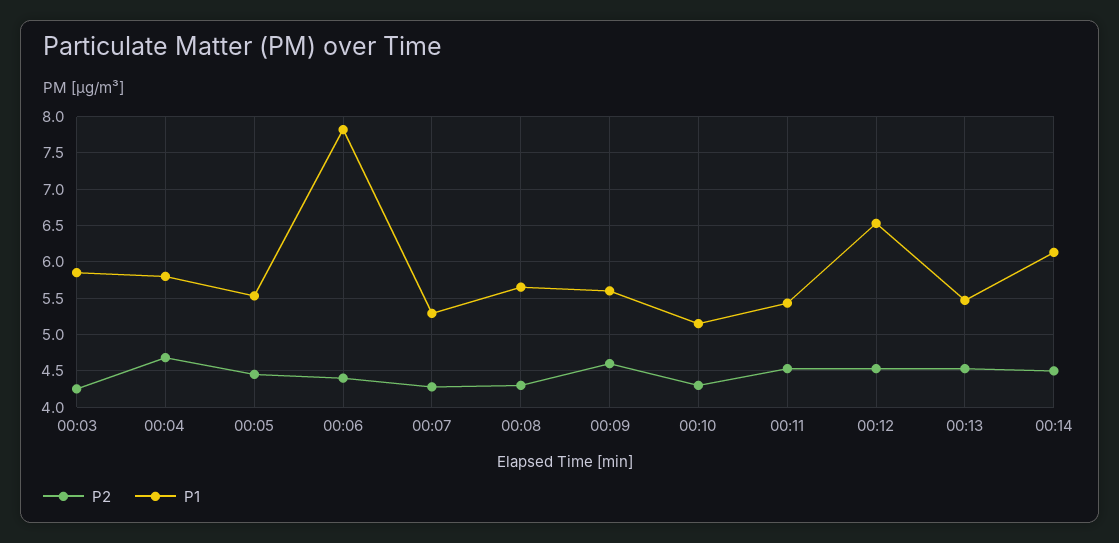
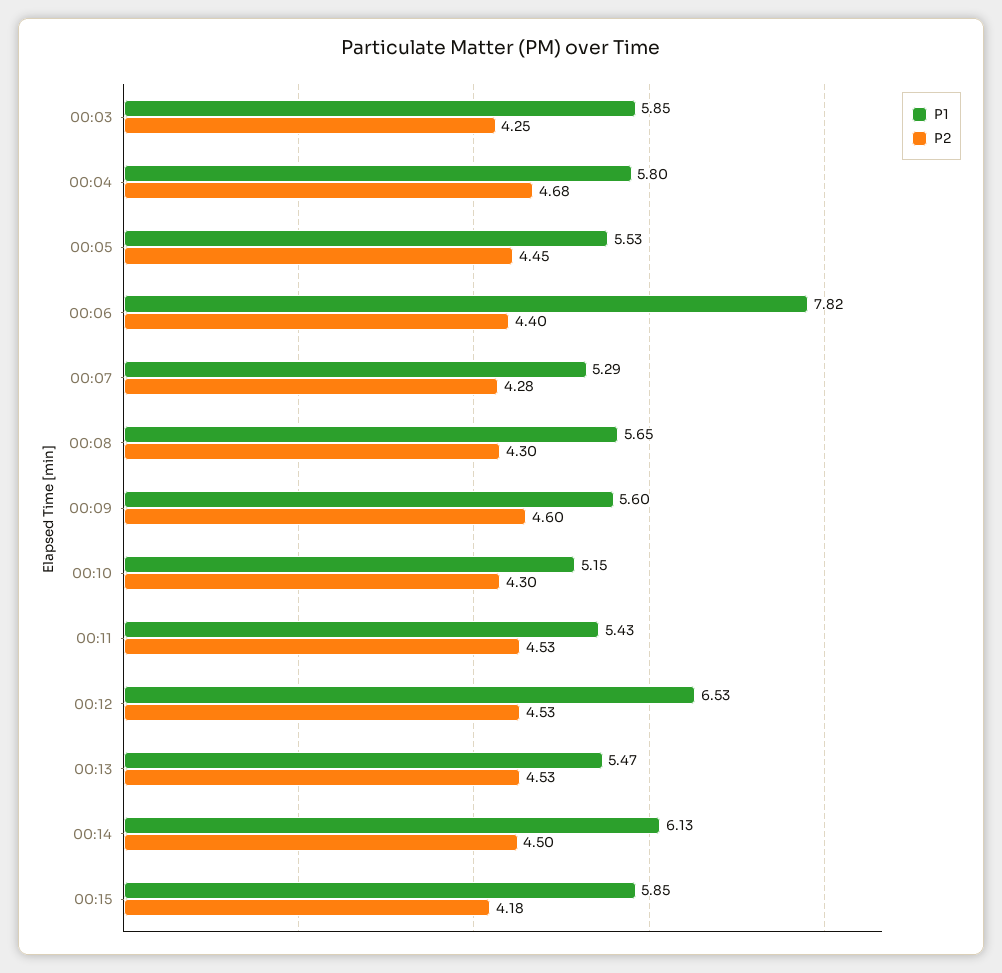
P1, 00:15: none -> 5.85
P2, 00:15: none -> 4.18

